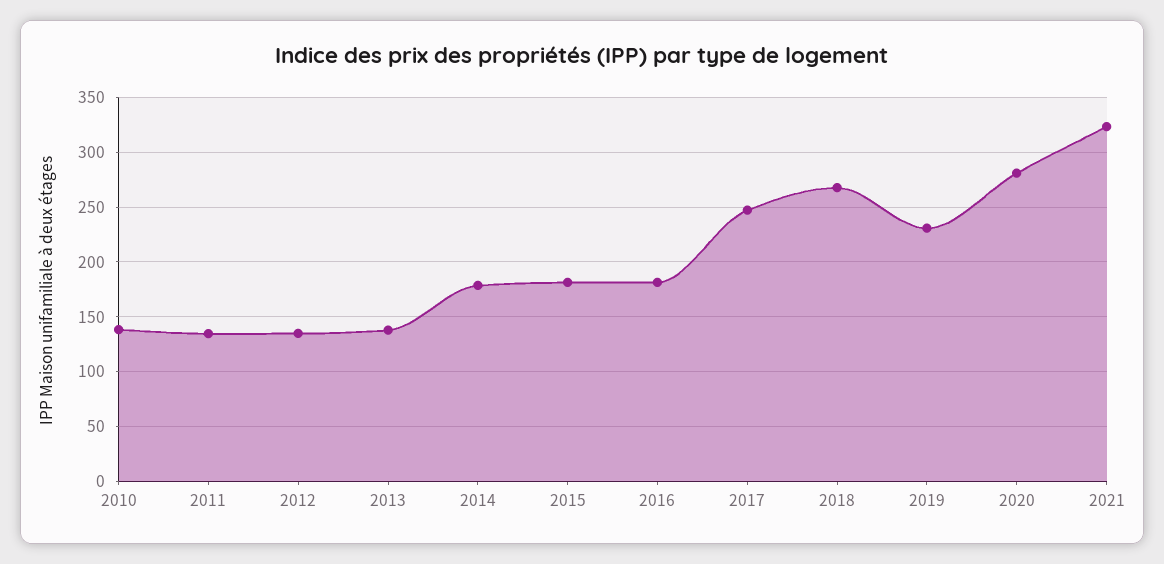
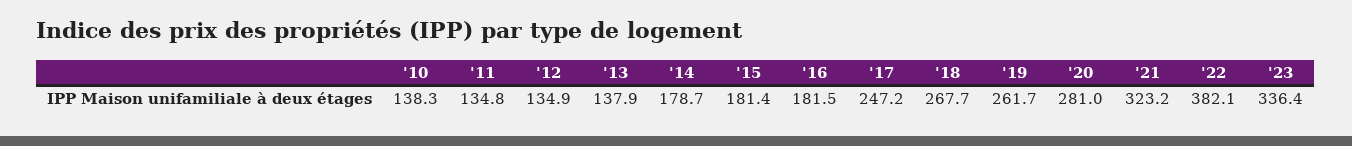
2019: 230 -> 261.7
'22: none -> 382.1
'23: none -> 336.4

